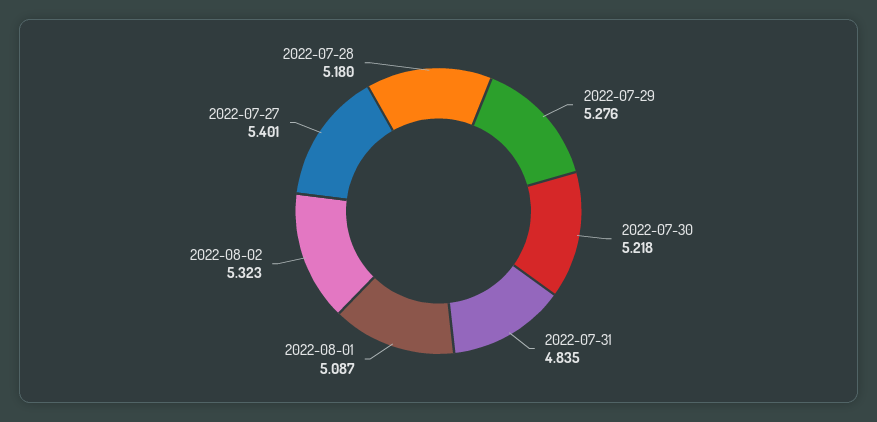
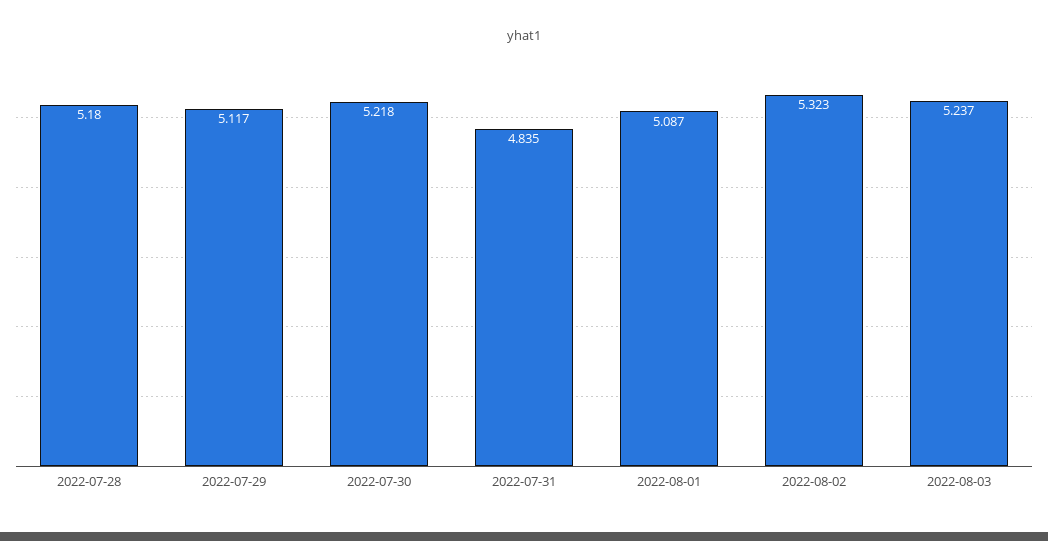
2022-07-29: 5.276 -> 5.117
2022-07-27: 5.401 -> none
2022-08-03: none -> 5.237

